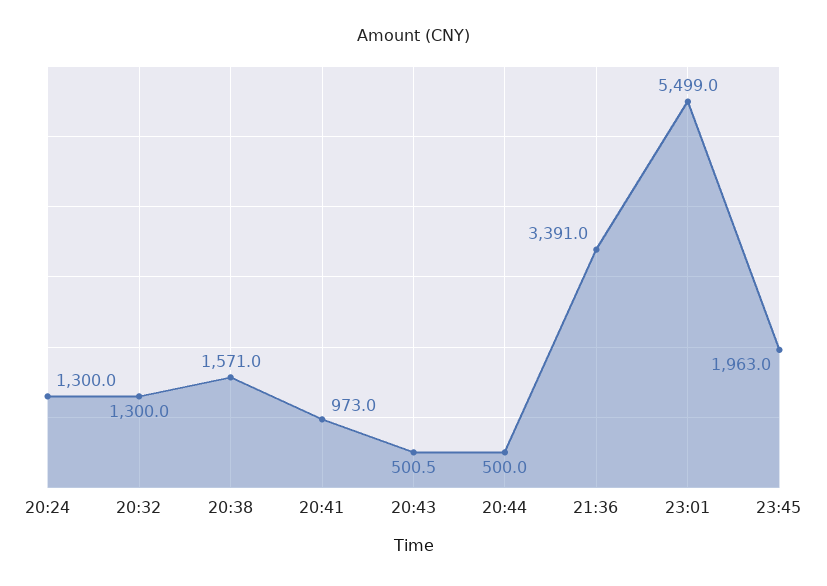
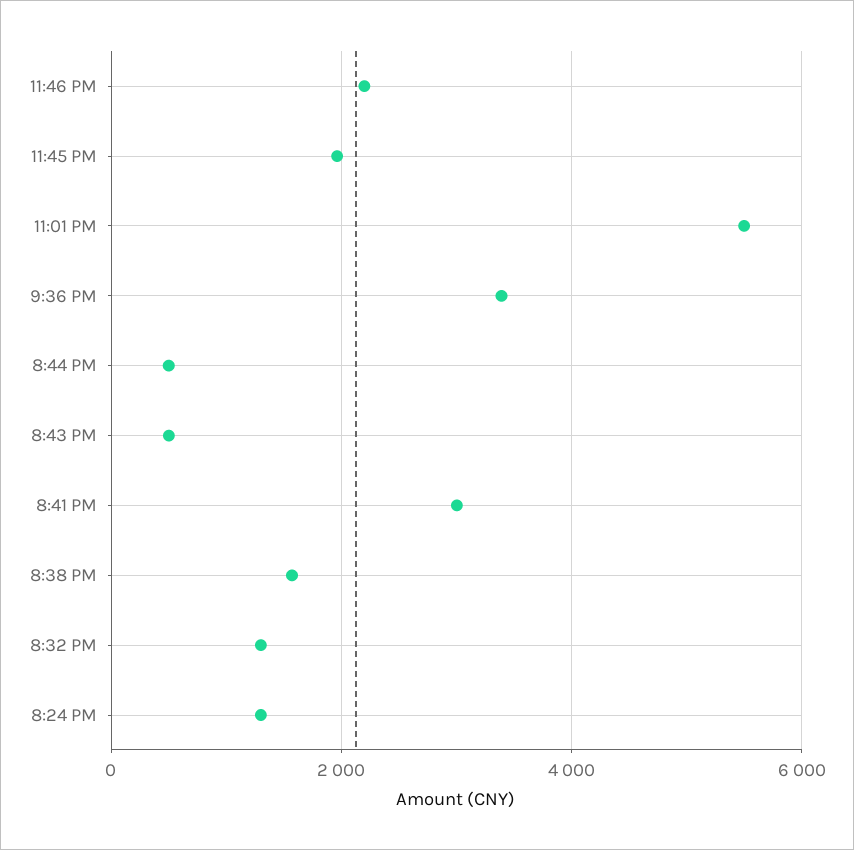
20:41: 973 -> 3000
11:46 PM: none -> 2200

